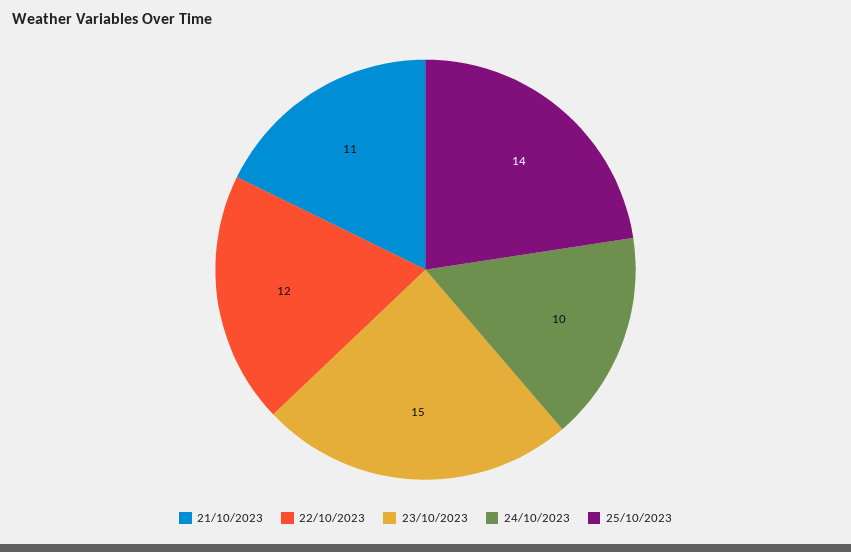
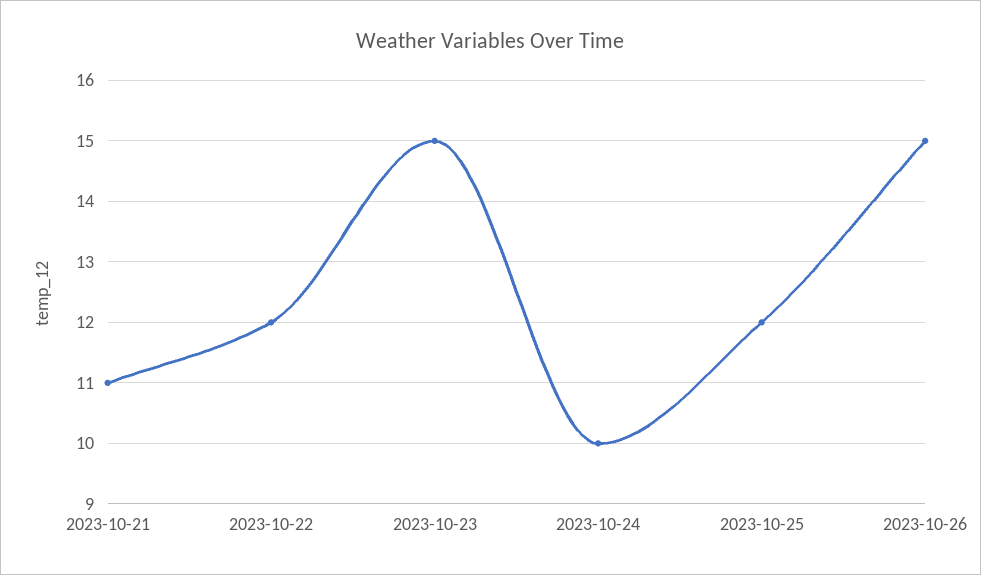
25/10/2023: 14 -> 12
2023-10-26: none -> 15

